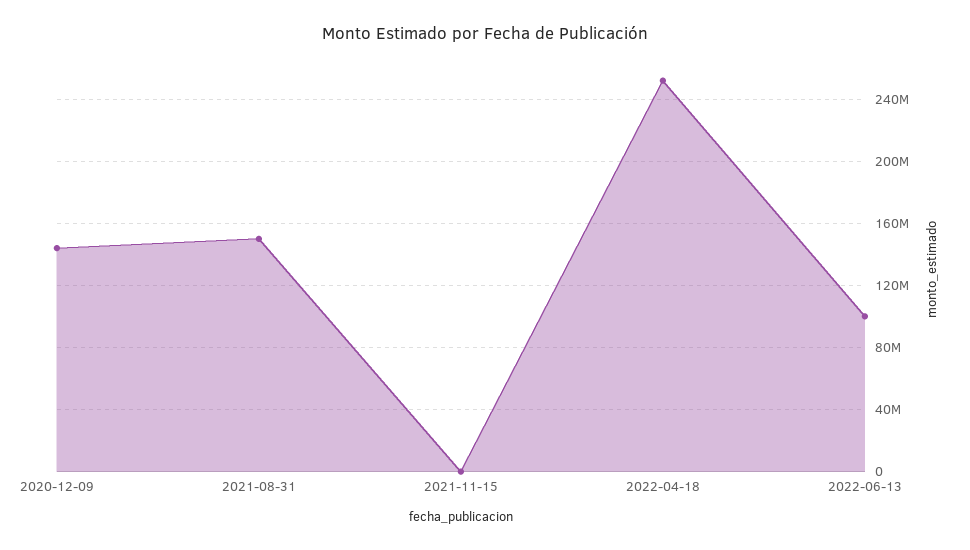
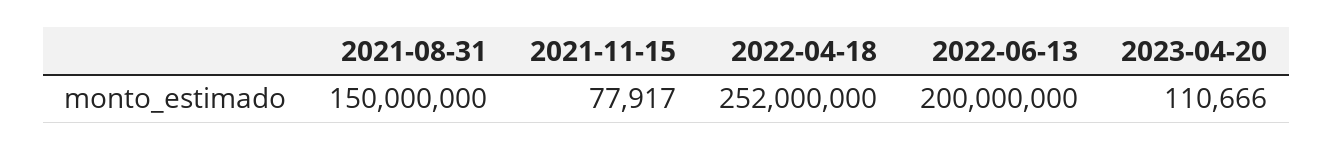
2020-12-09: 145000000 -> none
2022-06-13: 100000000 -> 200000000
2023-04-20: none -> 110666

